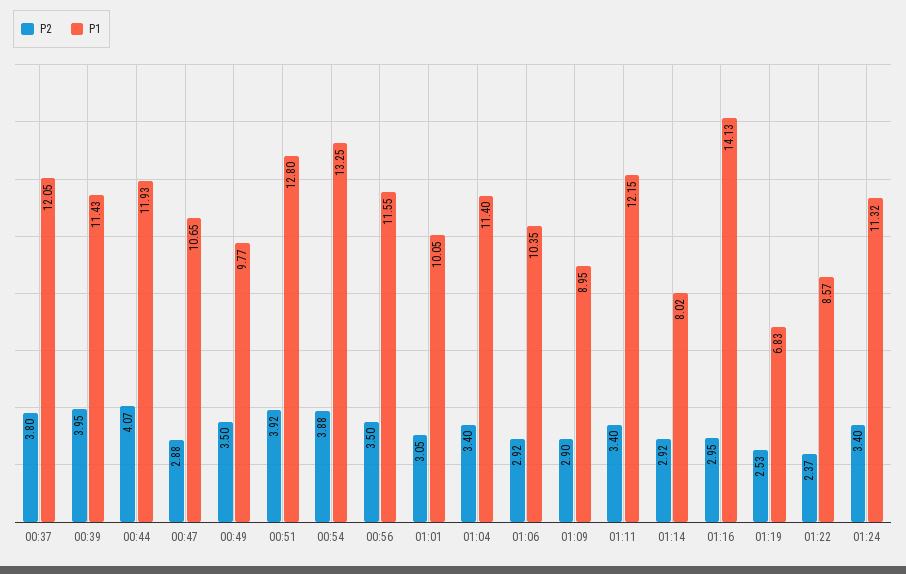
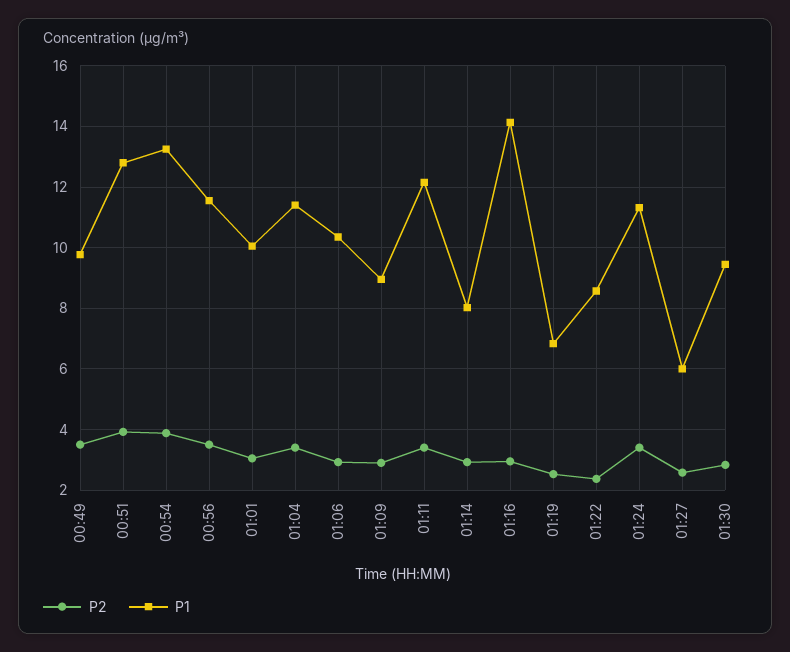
P2, 00:37: 3.8 -> none
P1, 00:37: 12.05 -> none
P2, 00:39: 3.95 -> none
P1, 00:39: 11.43 -> none
P2, 00:44: 4.07 -> none
P1, 00:44: 11.93 -> none
P2, 00:47: 2.88 -> none
P1, 00:47: 10.65 -> none
P2, 01:27: none -> 2.6
P1, 01:27: none -> 6
P2, 01:30: none -> 2.8
P1, 01:30: none -> 9.4

